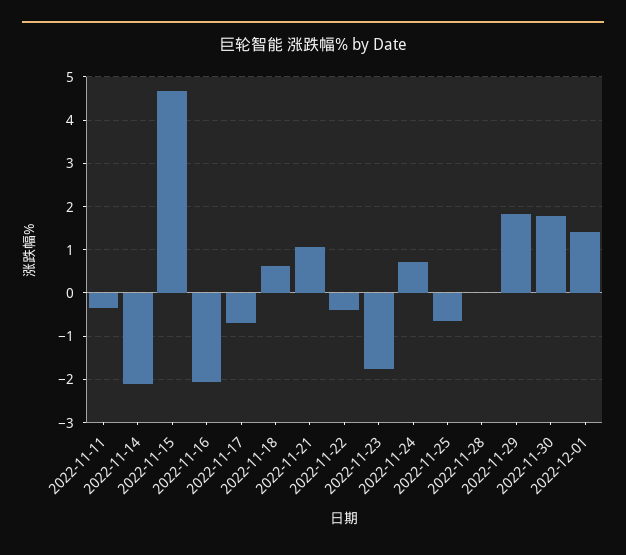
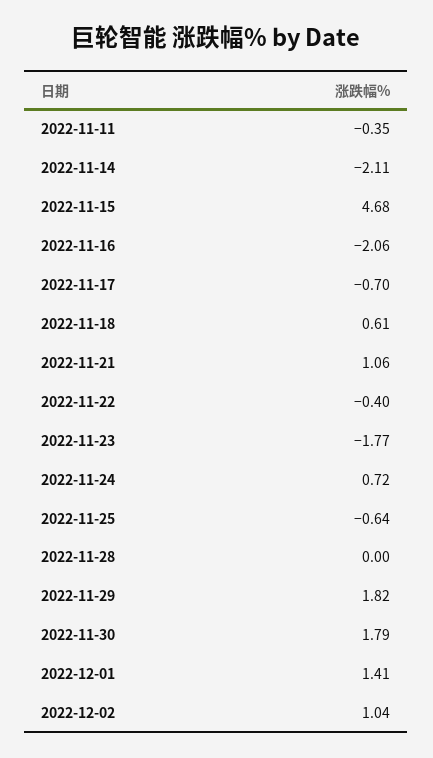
2022-12-02: none -> 1.04

